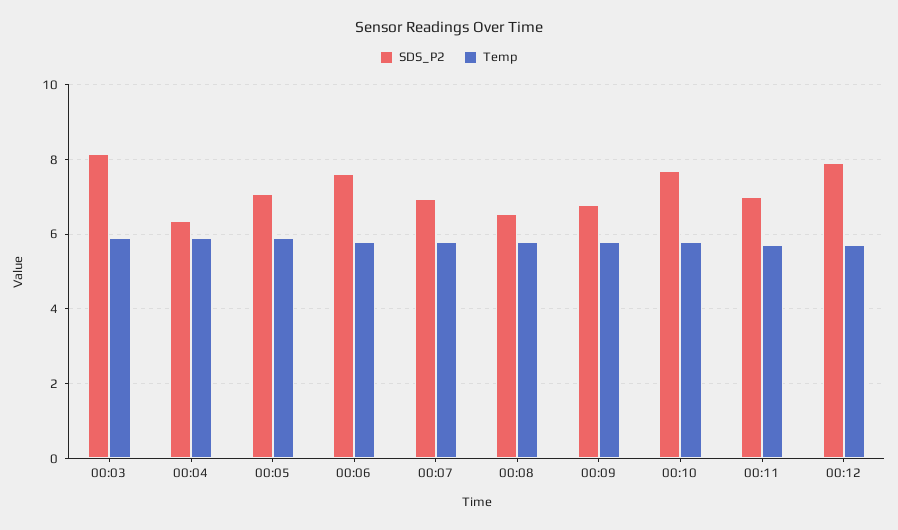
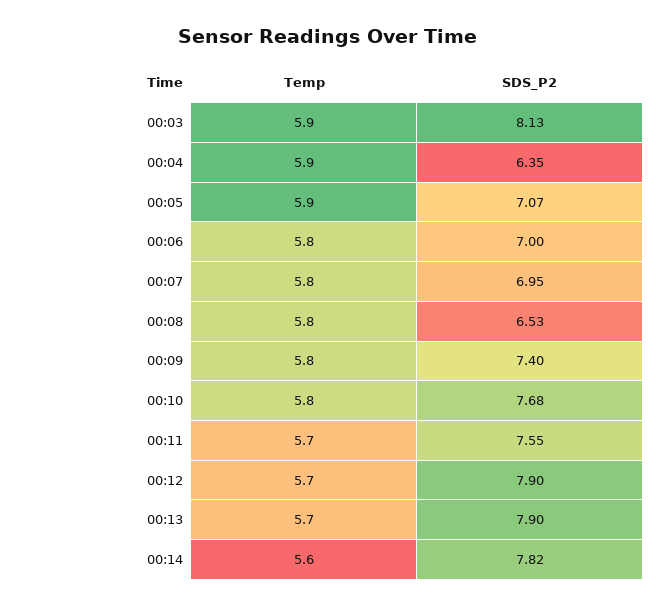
SDS_P2, 00:06: 7.6 -> 7
SDS_P2, 00:09: 6.8 -> 7.4
SDS_P2, 00:11: 7 -> 7.55
Temp, 00:13: none -> 5.7
SDS_P2, 00:13: none -> 7.9
Temp, 00:14: none -> 5.6
SDS_P2, 00:14: none -> 7.82

